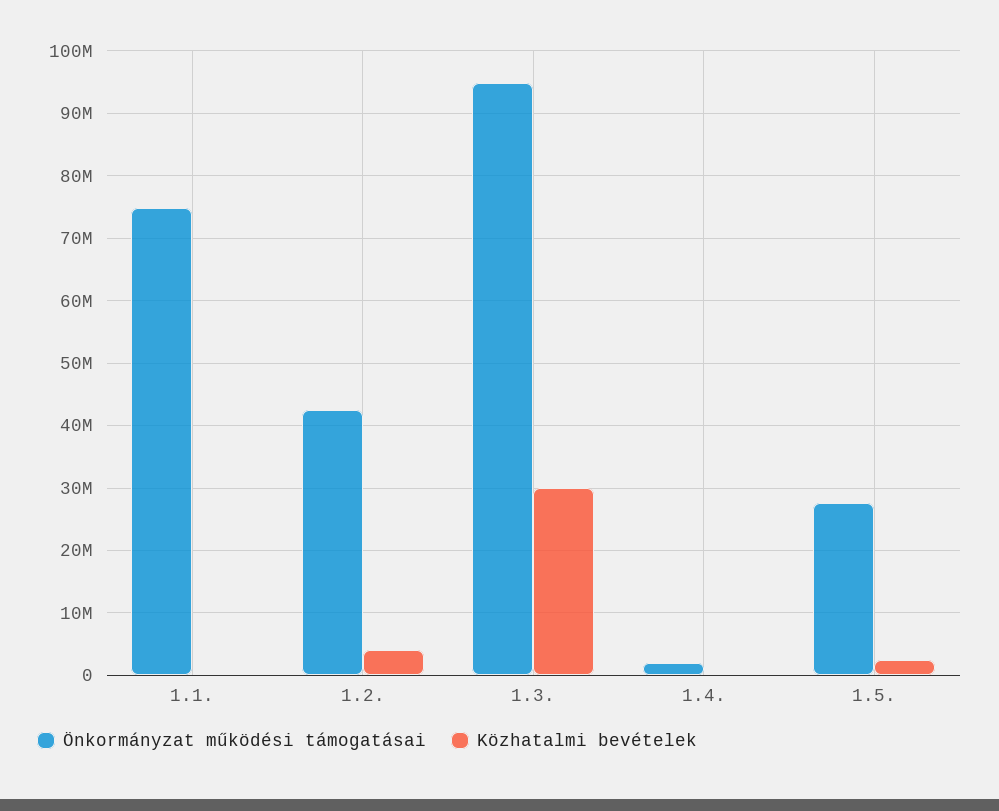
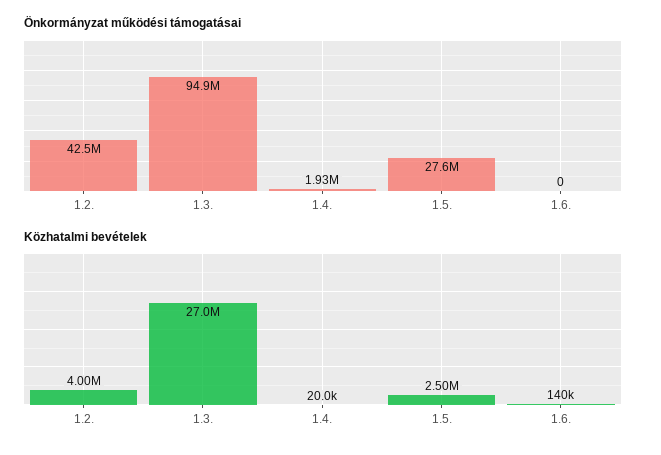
Önkormányzat működési támogatásai, 1.1.: 75000000 -> none
Közhatalmi bevételek, 1.1.: 0 -> none
Közhatalmi bevételek, 1.3.: 30000000 -> 27000000
Önkormányzat működési támogatásai, 1.6.: none -> 0
Közhatalmi bevételek, 1.6.: none -> 140000

